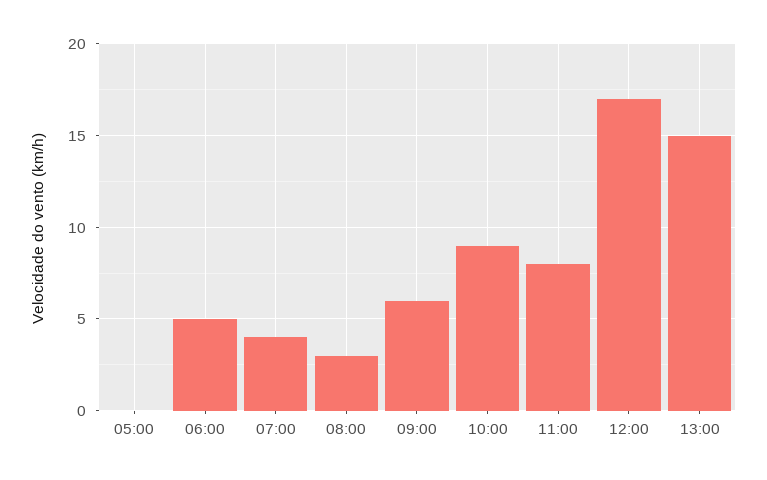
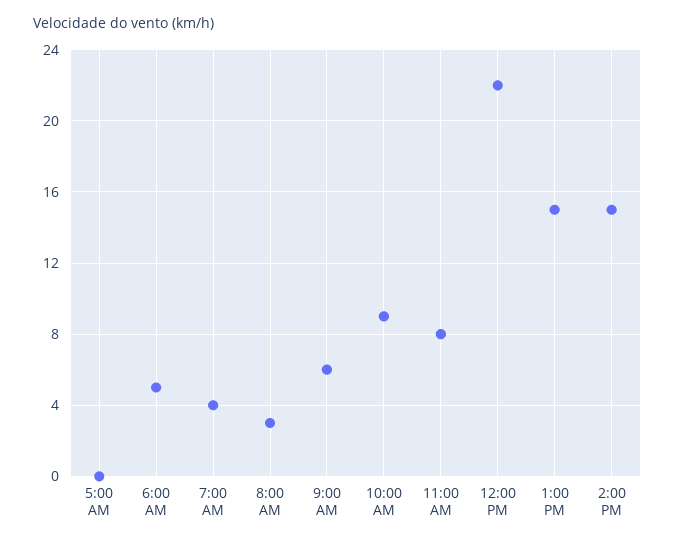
12:00: 17 -> 22
2:00 PM: none -> 15

